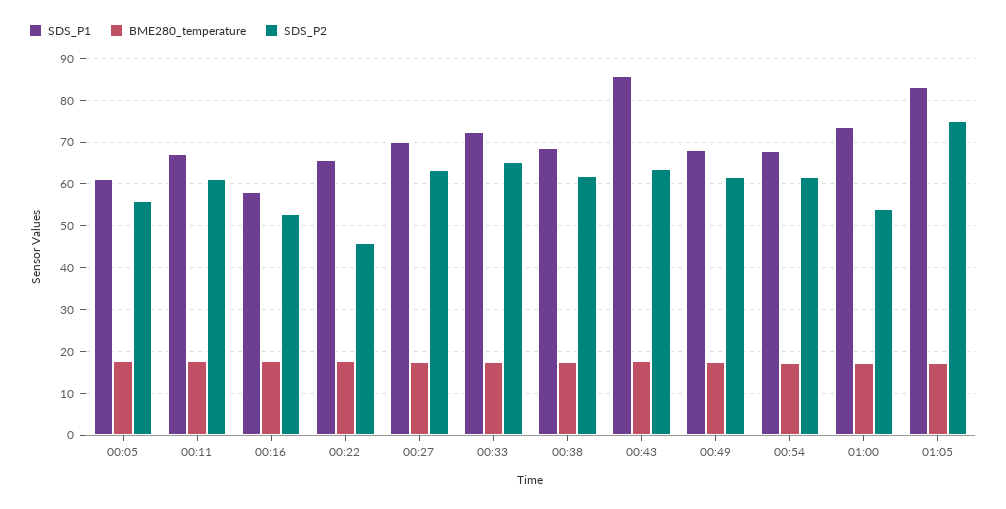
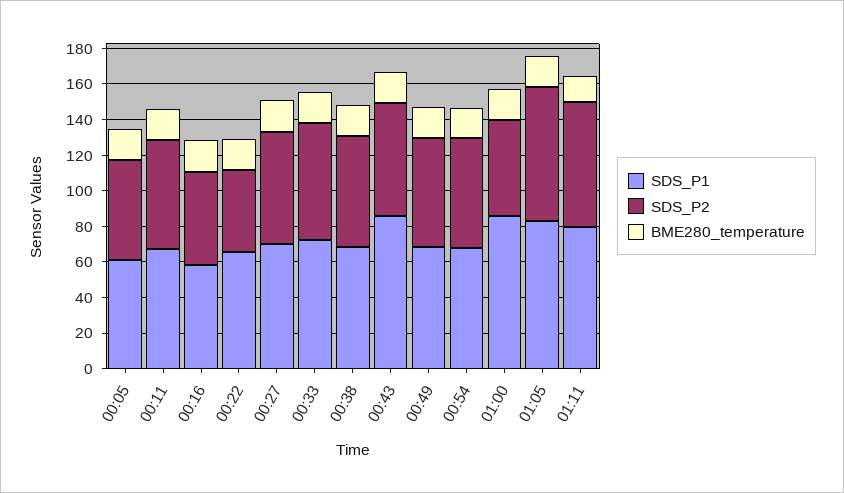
SDS_P1, 01:00: 74 -> 85
SDS_P1, 01:11: none -> 80
SDS_P2, 01:11: none -> 70
BME280_temperature, 01:11: none -> 15

